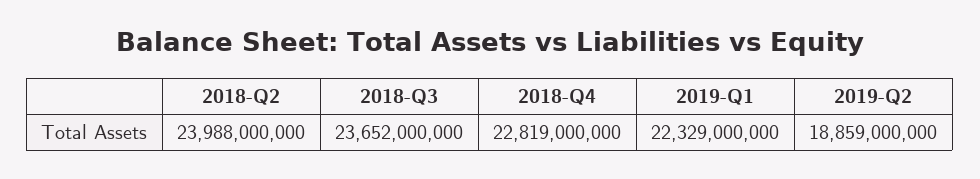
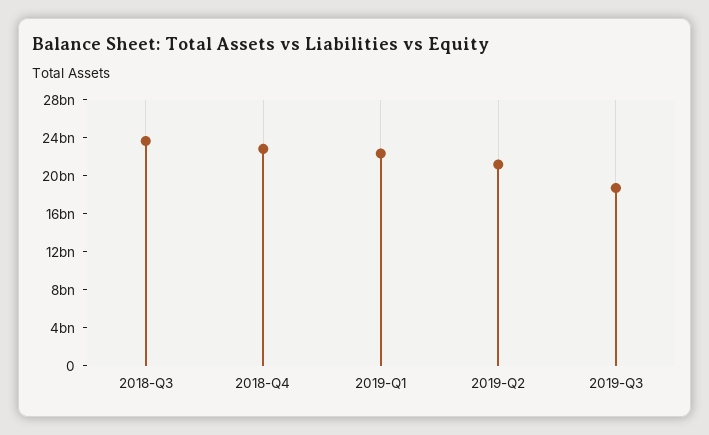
2018-Q2: 23988000000 -> none
2019-Q2: 18859000000 -> 21000000000
2019-Q3: none -> 19000000000

